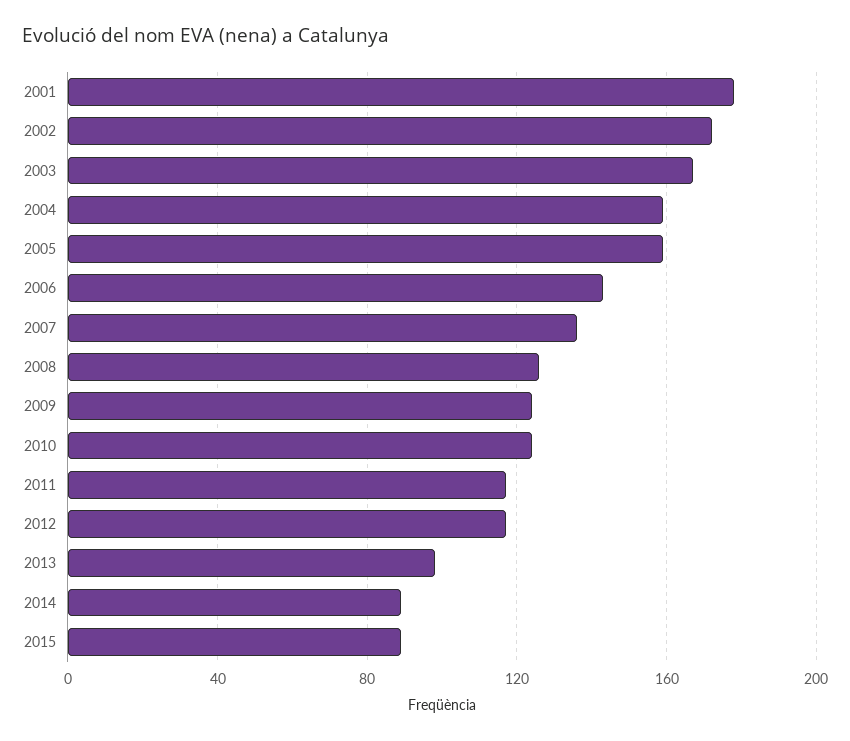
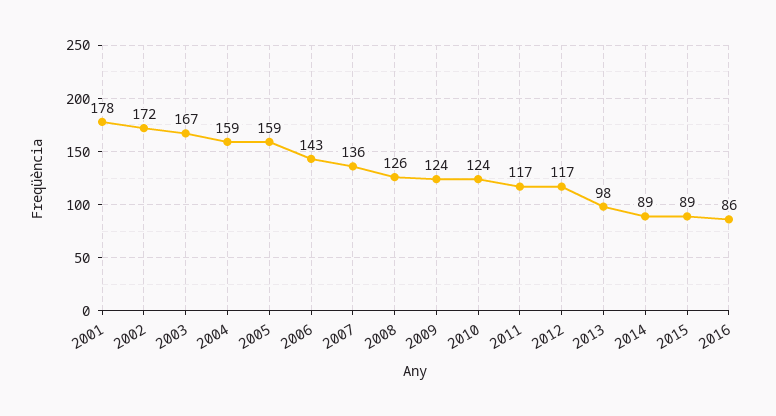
2016: none -> 86

